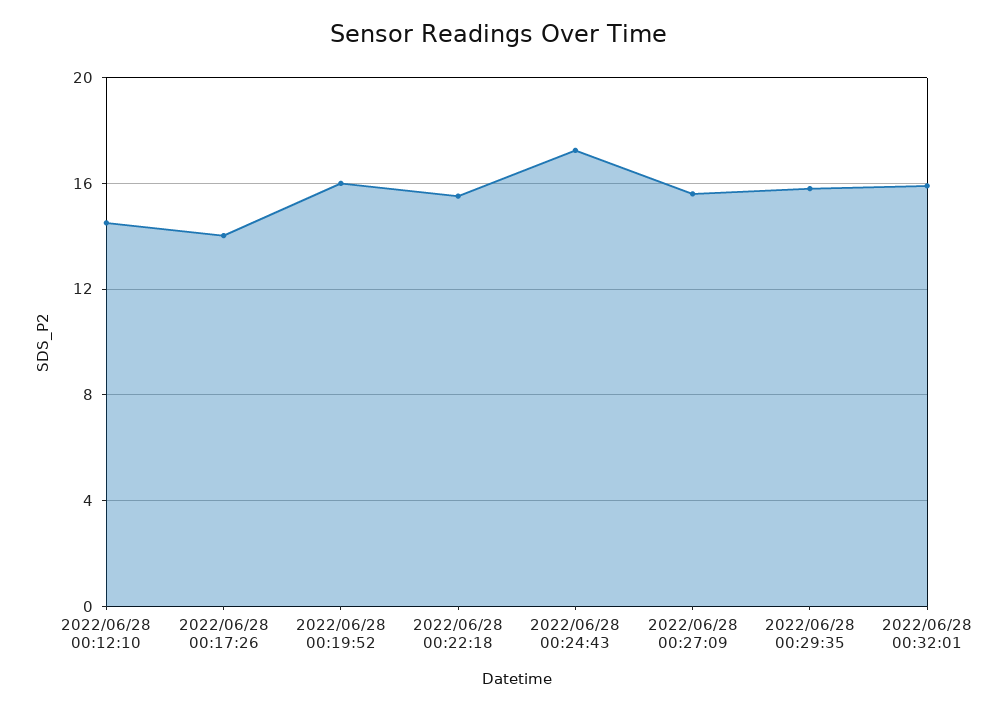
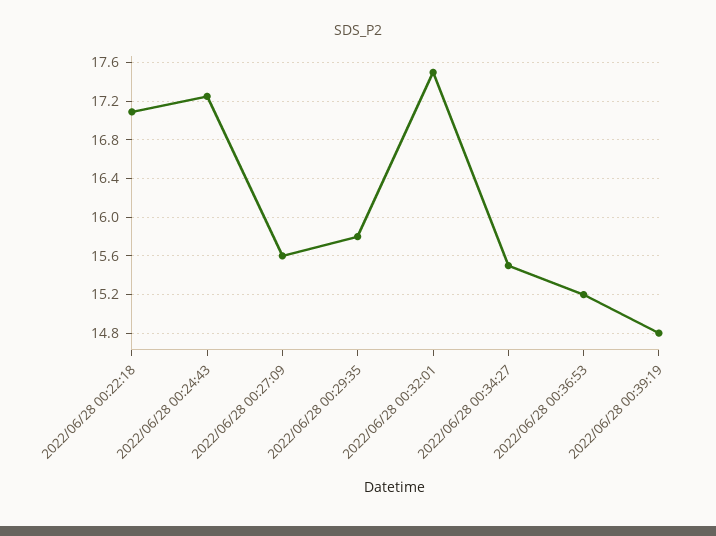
2022/06/28 00:12:10: 14.5 -> none
2022/06/28 00:17:26: 14 -> none
2022/06/28 00:19:52: 16 -> none
2022/06/28 00:22:18: 15.5 -> 17.1
2022/06/28 00:32:01: 16 -> 17.5
2022/06/28 00:34:27: none -> 15.5
2022/06/28 00:36:53: none -> 15.2
2022/06/28 00:39:19: none -> 14.8

